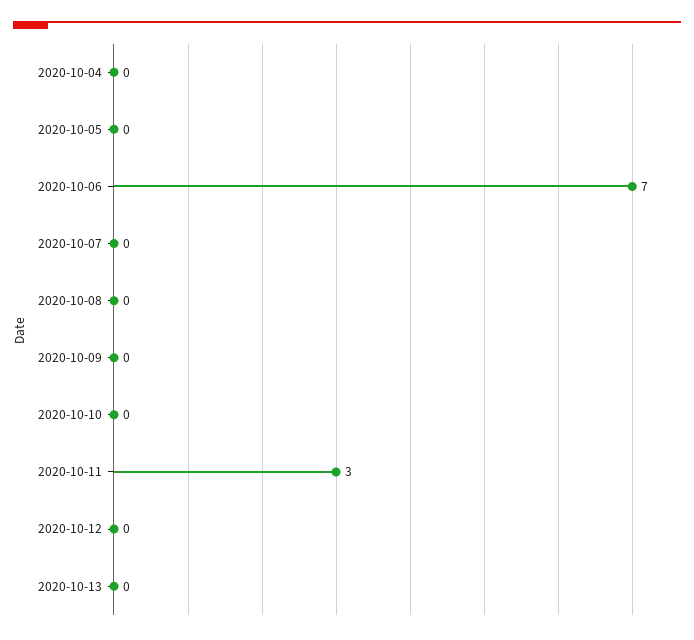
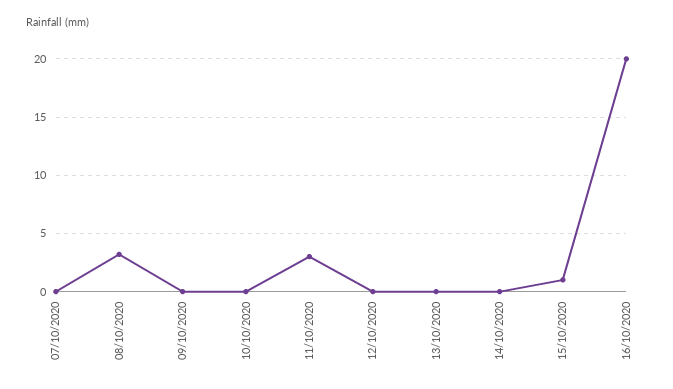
2020-10-04: 0 -> none
2020-10-05: 0 -> none
2020-10-06: 7 -> none
2020-10-08: 0 -> 3
14/10/2020: none -> 0
15/10/2020: none -> 1
16/10/2020: none -> 20

